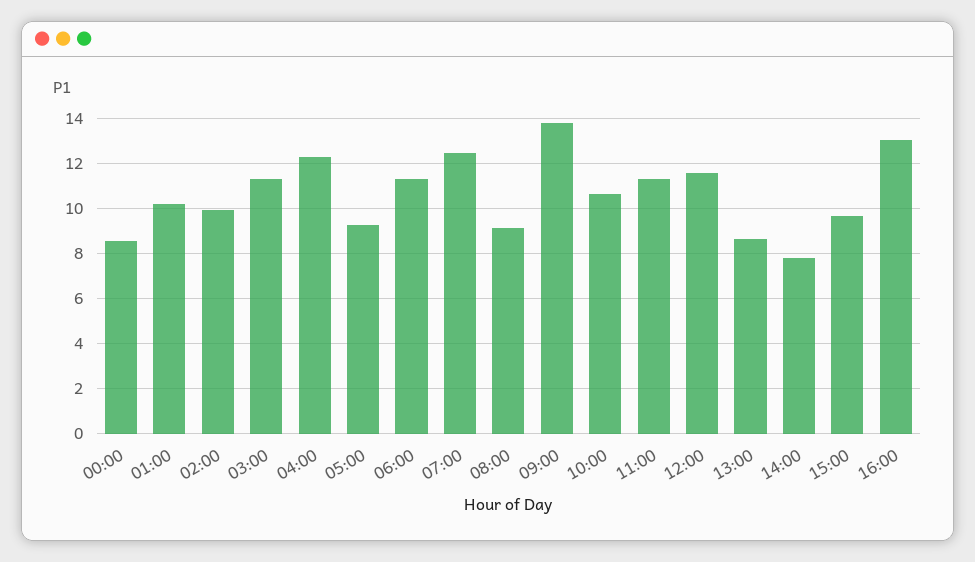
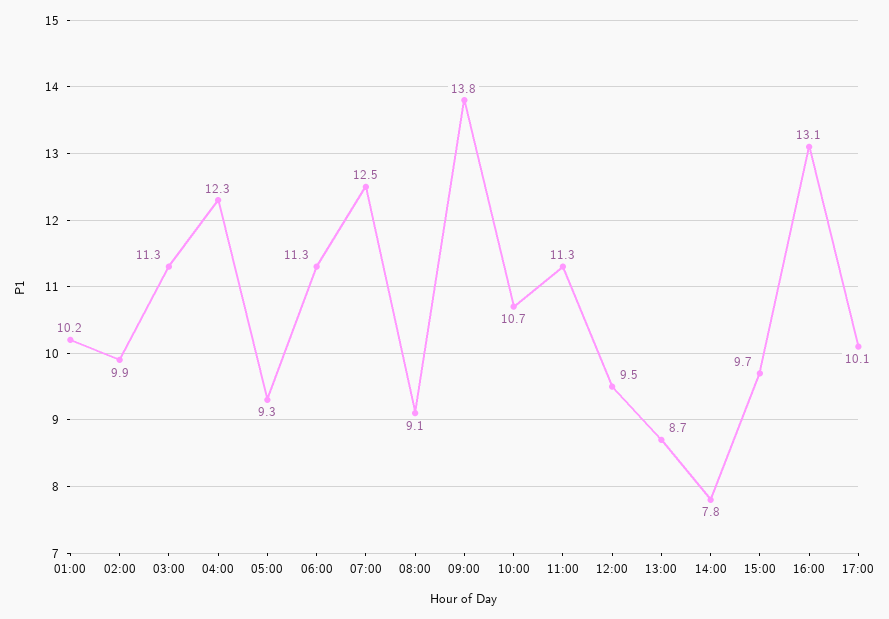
00:00: 8.5 -> none
12:00: 11.5 -> 9.5
17:00: none -> 10.1

